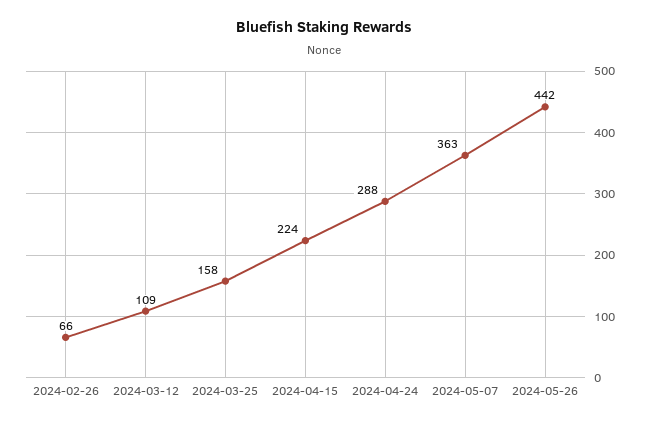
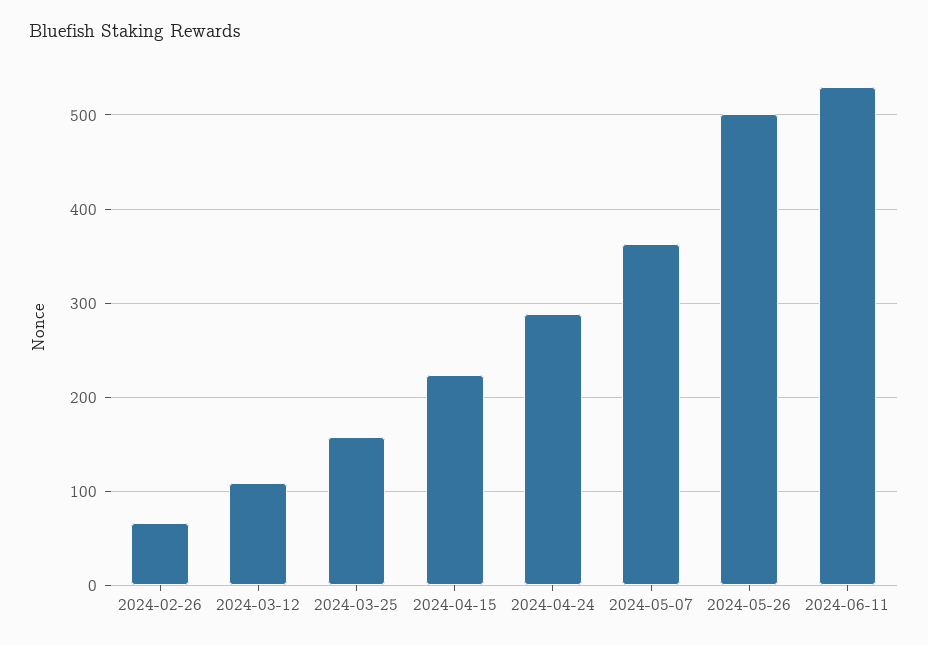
2024-05-26: 442 -> 500
2024-06-11: none -> 530

